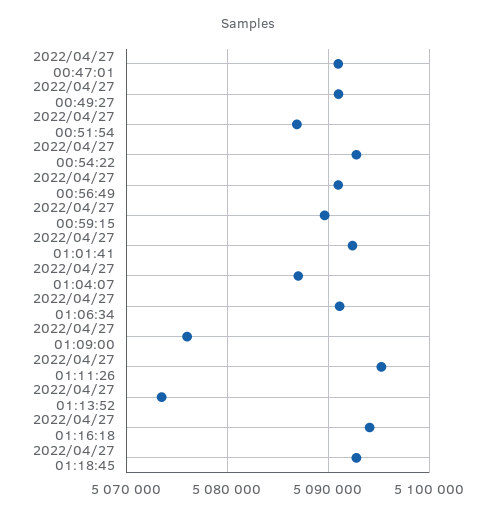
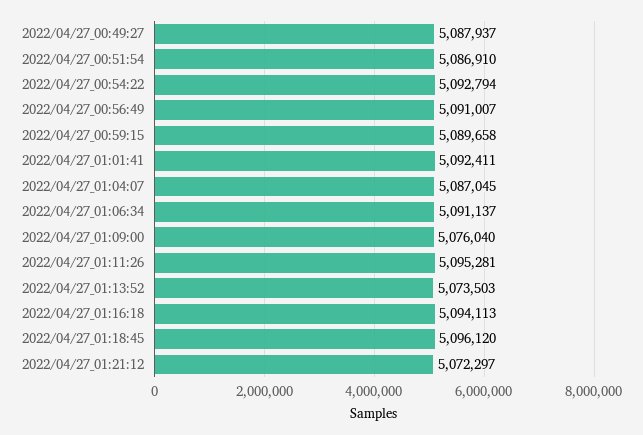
2022/04/27 00:47:01: 5091000 -> none
2022/04/27 00:49:27: 5091000 -> 5087937
2022/04/27 01:18:45: 5093000 -> 5096120
2022/04/27_01:21:12: none -> 5072297

